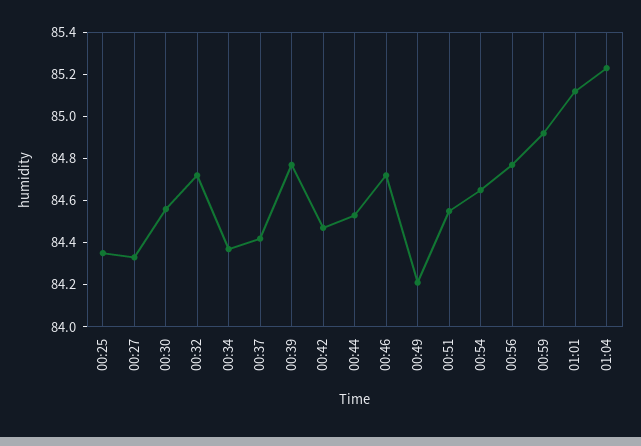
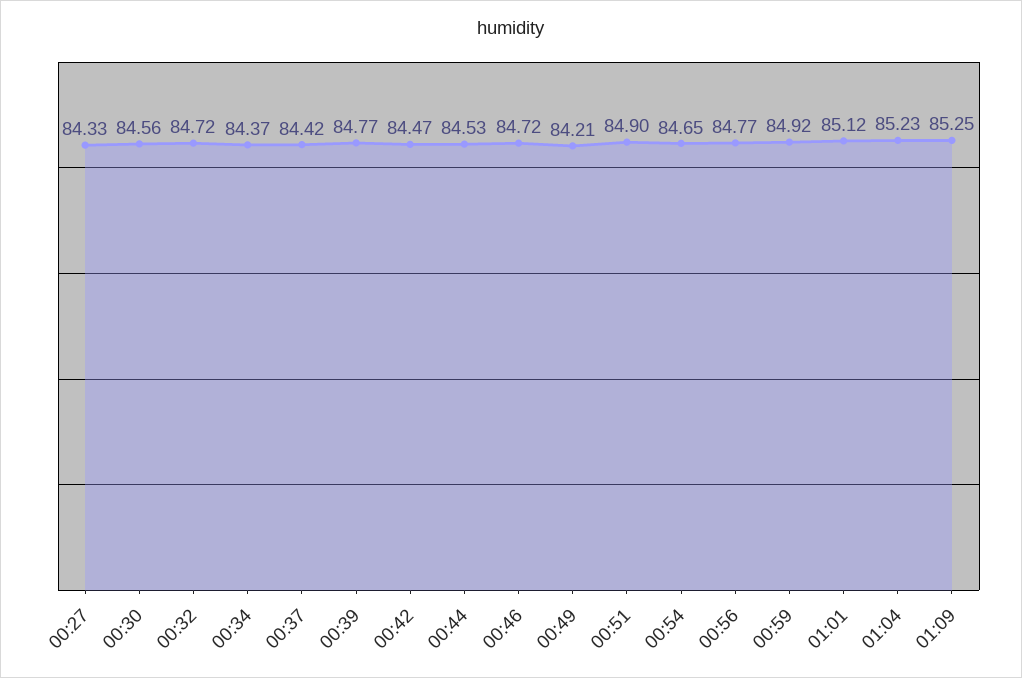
00:25: 84.35 -> none
00:51: 84.55 -> 84.9
01:09: none -> 85.25

